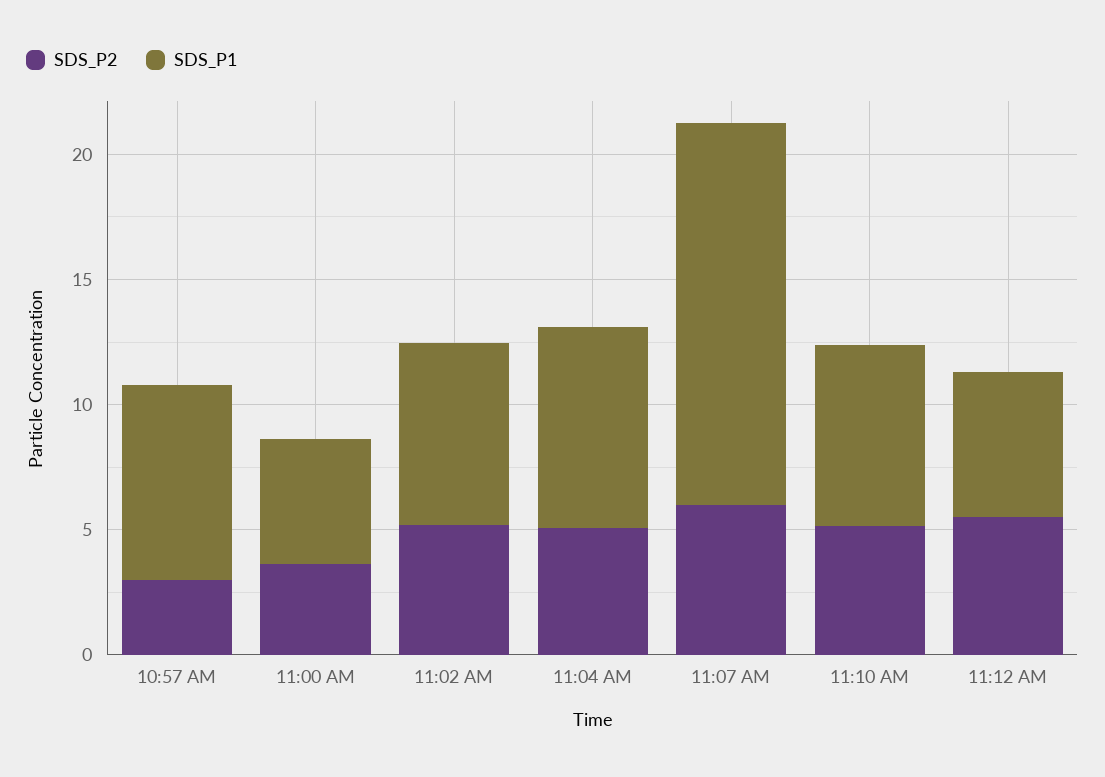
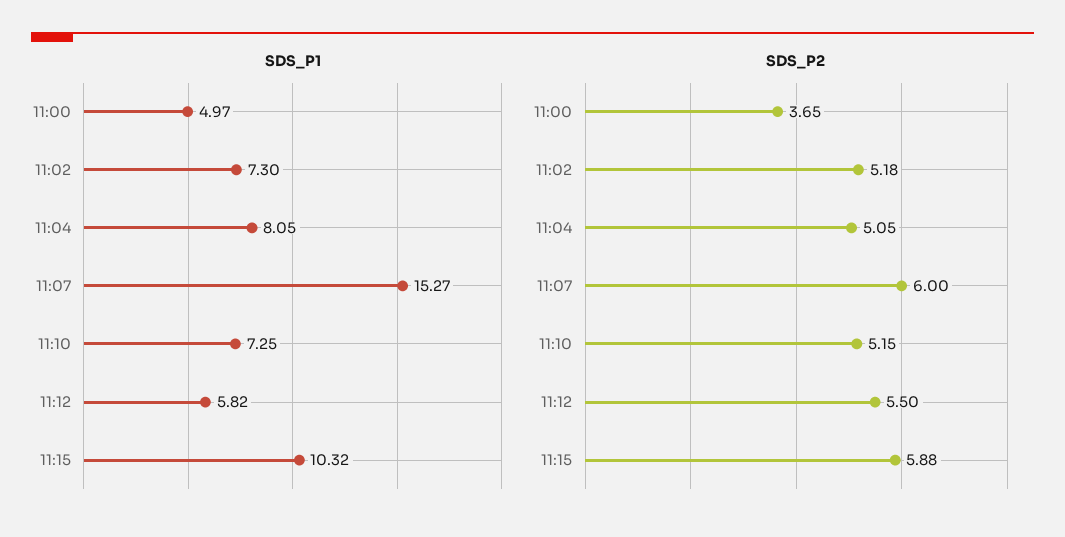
SDS_P2, 10:57 AM: 3 -> none
SDS_P1, 10:57 AM: 8 -> none
SDS_P1, 11:15: none -> 10.32
SDS_P2, 11:15: none -> 5.88

